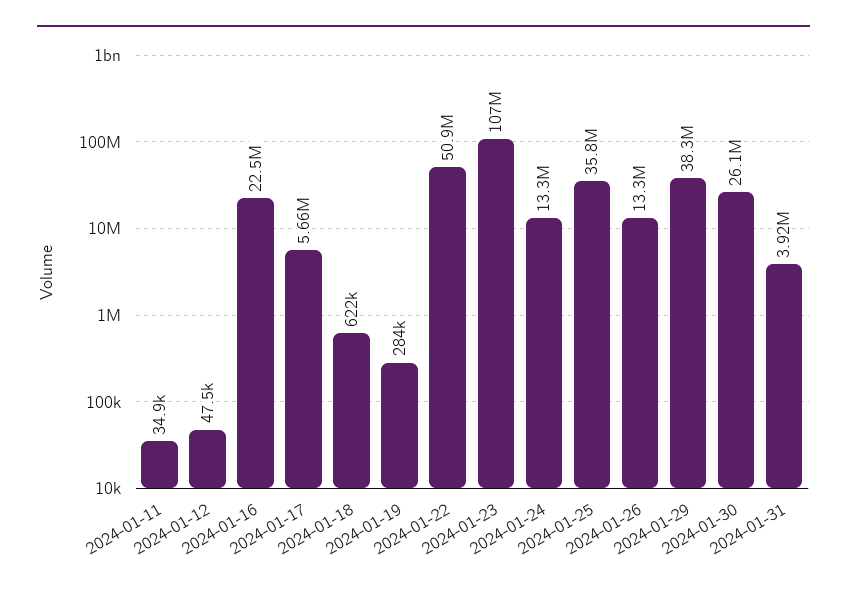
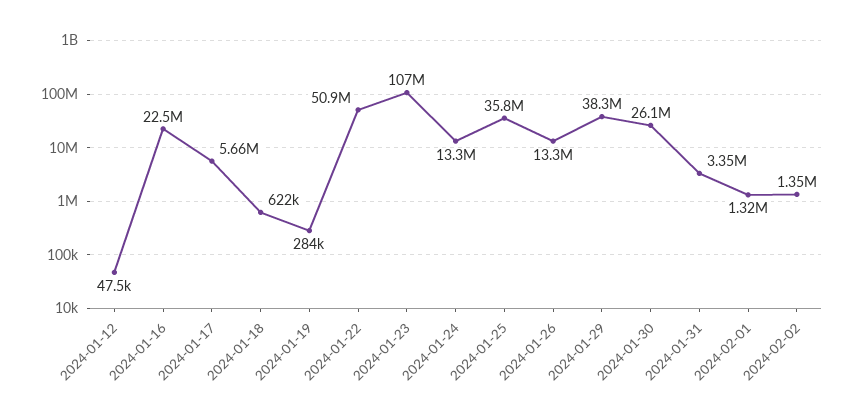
2024-01-11: 34900 -> none
2024-01-31: 3920000 -> 3350000
2024-02-01: none -> 1320000
2024-02-02: none -> 1350000

